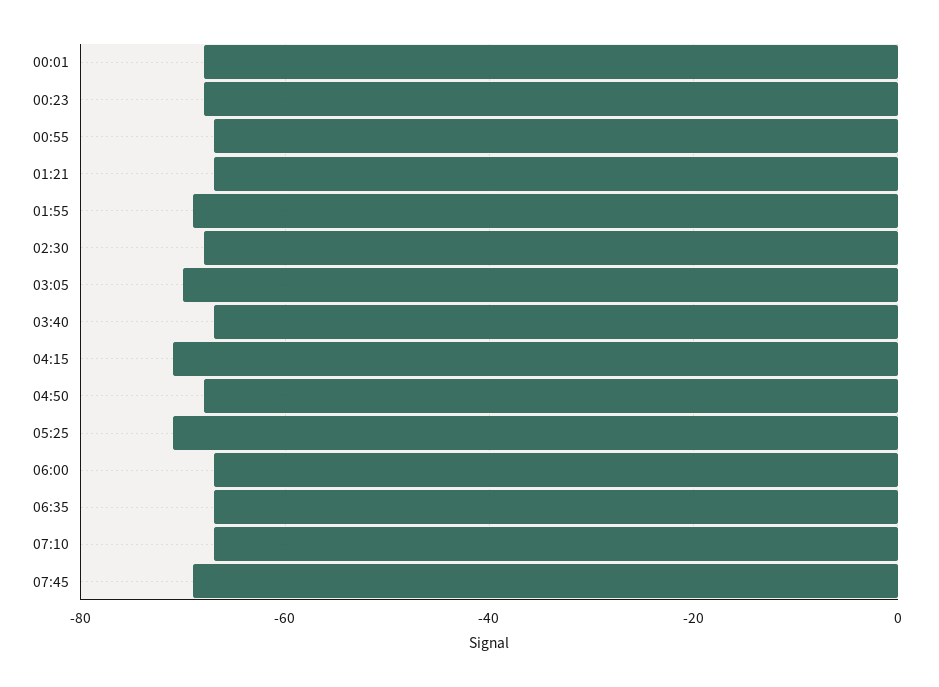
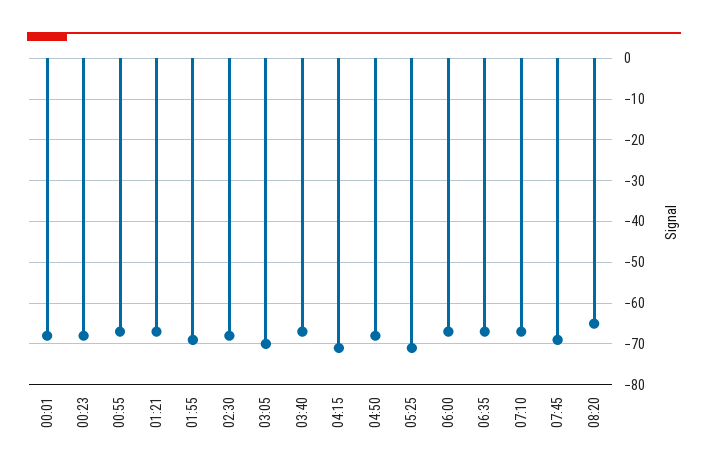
08:20: none -> -65

